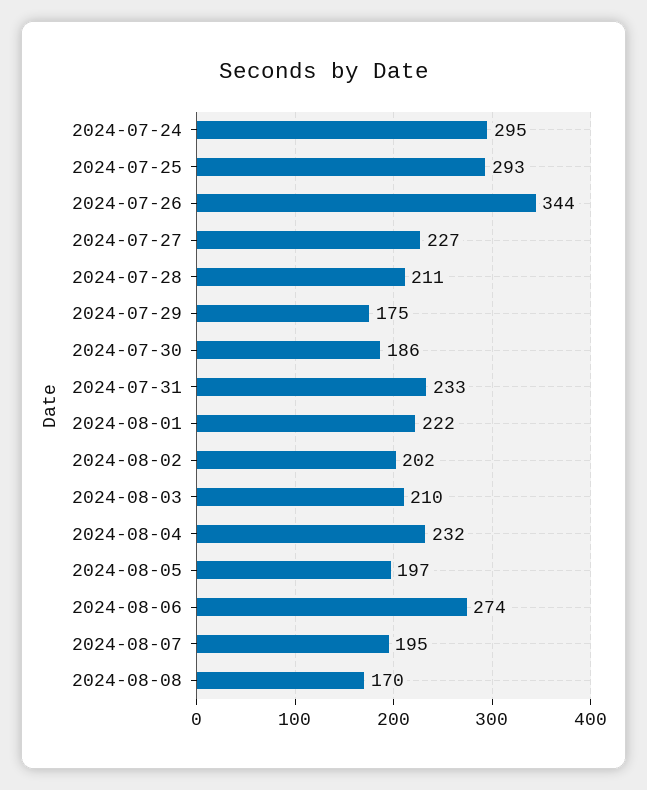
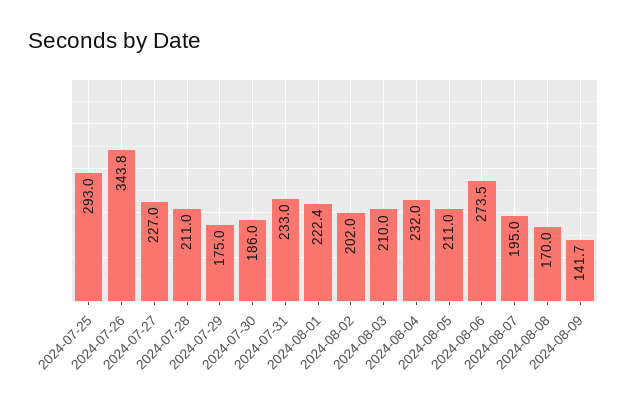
2024-07-24: 295 -> none
2024-08-05: 197 -> 211
2024-08-09: none -> 141.7

